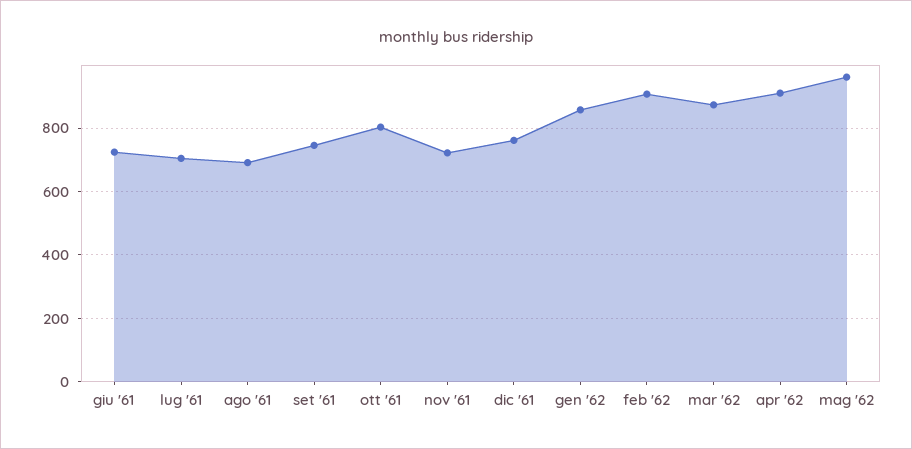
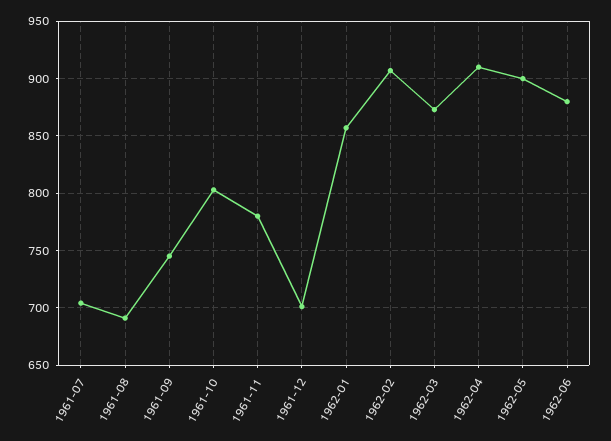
giu '61: 720 -> none
nov '61: 720 -> 780
dic '61: 760 -> 700
mag '62: 960 -> 900
1962-06: none -> 880

